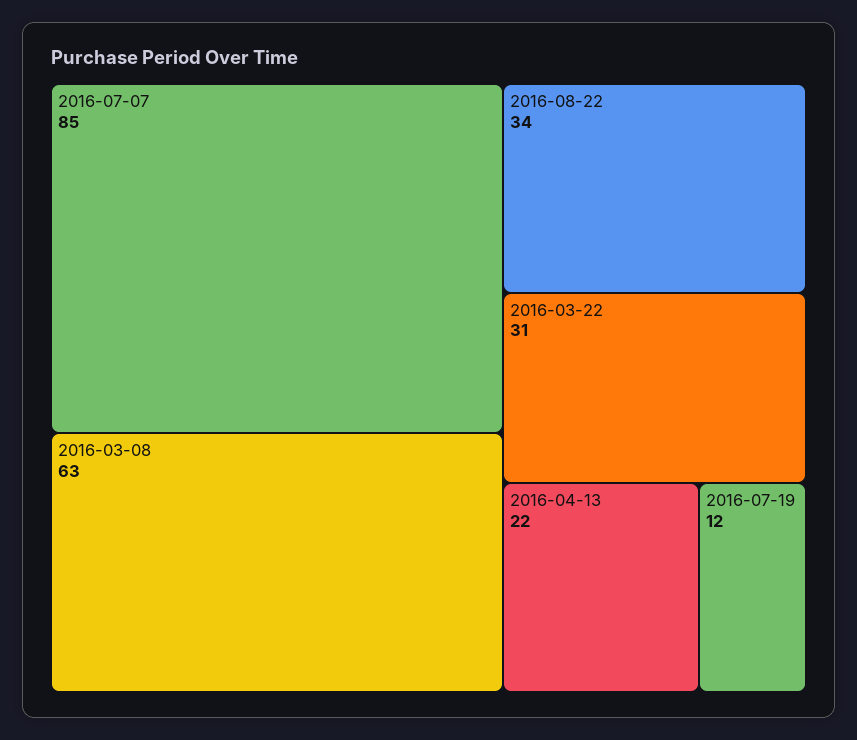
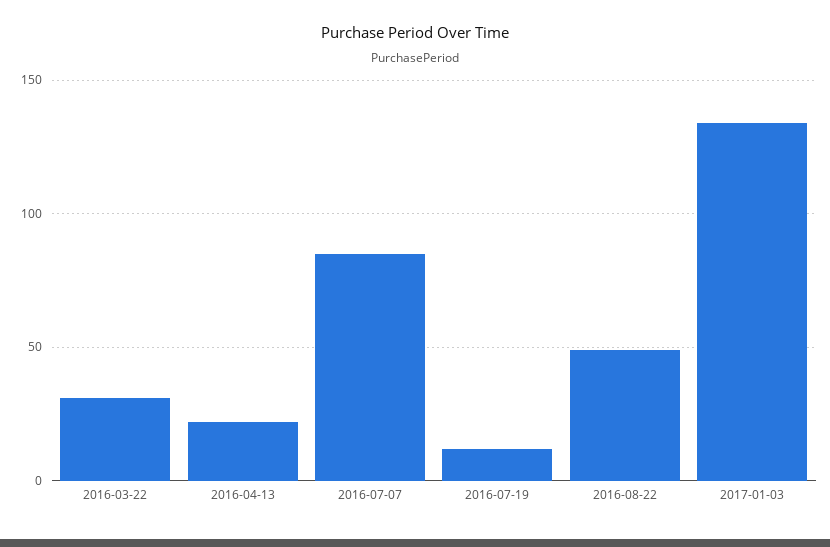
2016-03-08: 63 -> none
2016-08-22: 34 -> 50
2017-01-03: none -> 135

